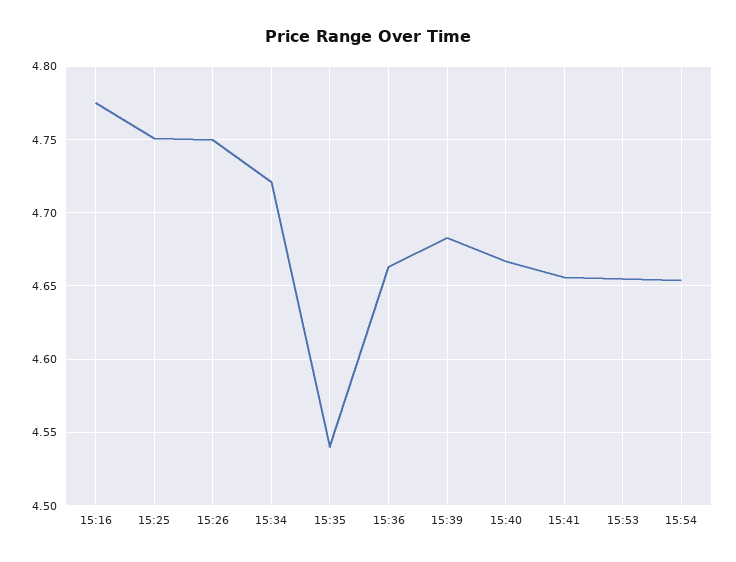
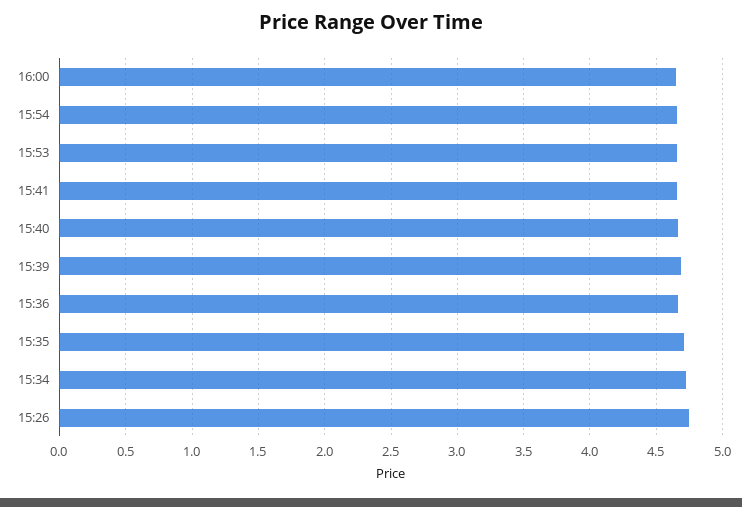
15:16: 4.775 -> none
15:25: 4.75 -> none
15:35: 4.54 -> 4.7
16:00: none -> 4.65

